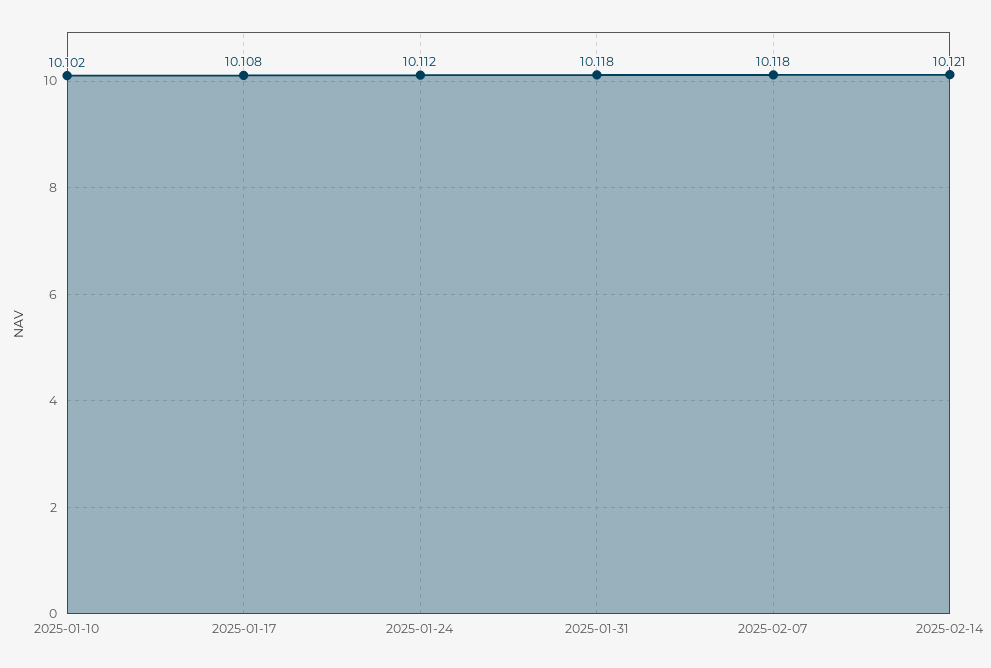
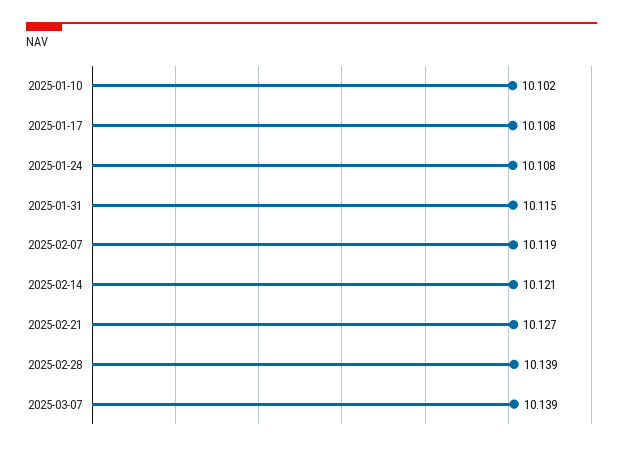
2025-01-24: 10.112 -> 10.108
2025-01-31: 10.118 -> 10.115
2025-02-07: 10.118 -> 10.119
2025-02-21: none -> 10.127
2025-02-28: none -> 10.139
2025-03-07: none -> 10.139

